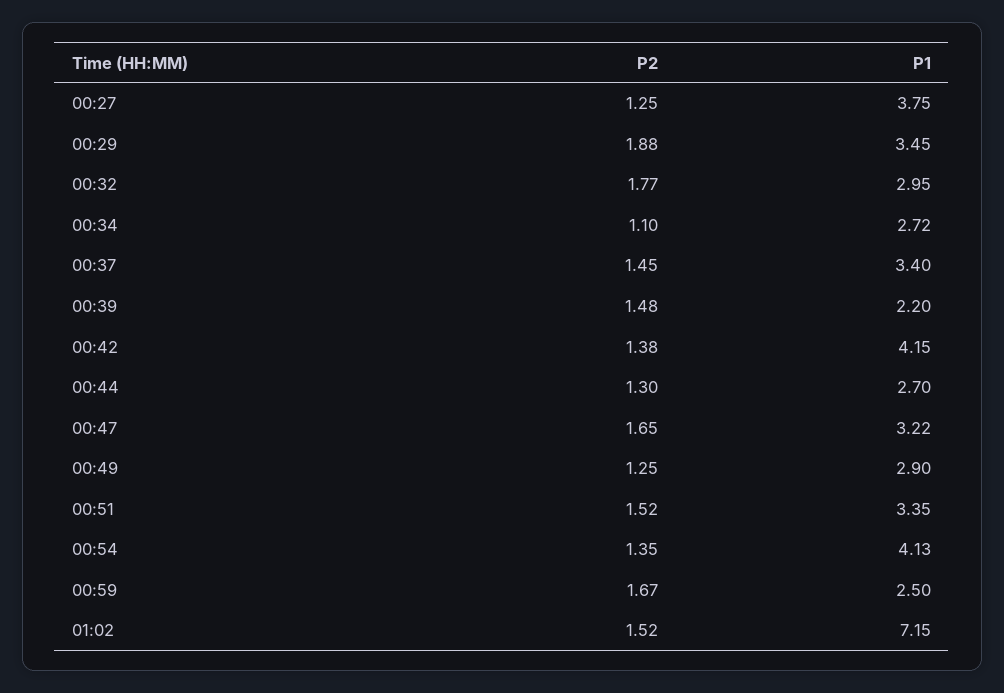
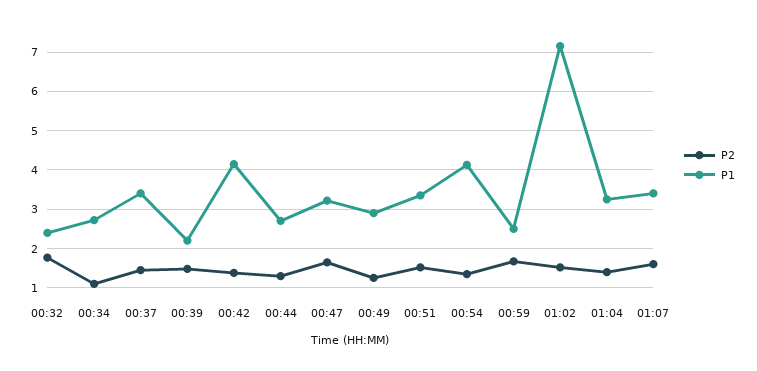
P2, 00:27: 1.25 -> none
P1, 00:27: 3.75 -> none
P2, 00:29: 1.88 -> none
P1, 00:29: 3.45 -> none
P1, 00:32: 2.95 -> 2.4
P2, 01:04: none -> 1.4
P1, 01:04: none -> 3.2
P2, 01:07: none -> 1.6
P1, 01:07: none -> 3.4

